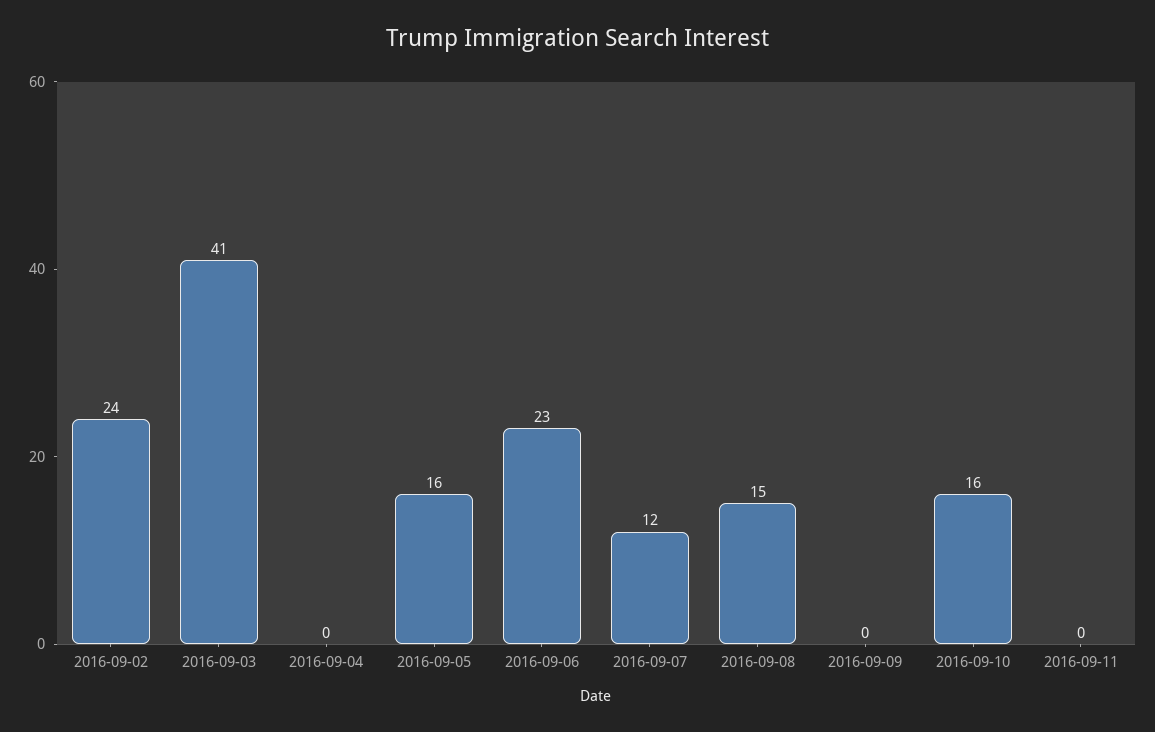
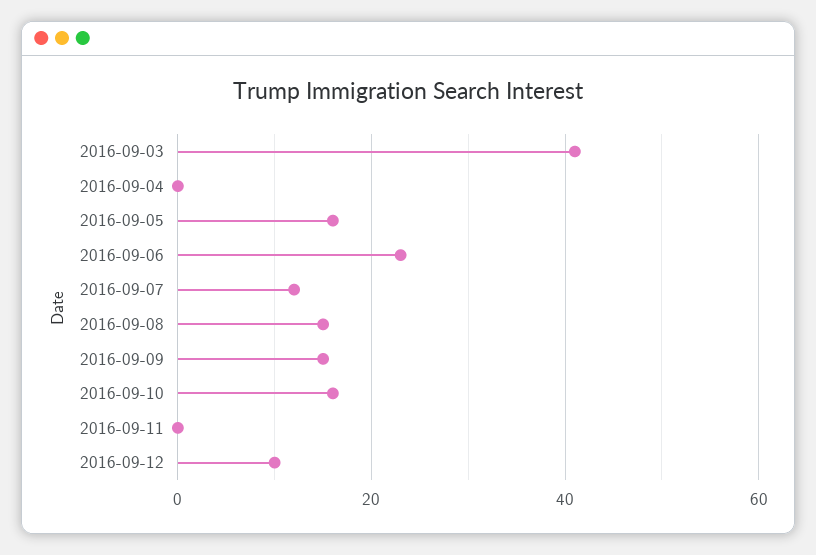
2016-09-02: 24 -> none
2016-09-09: 0 -> 15
2016-09-12: none -> 10

